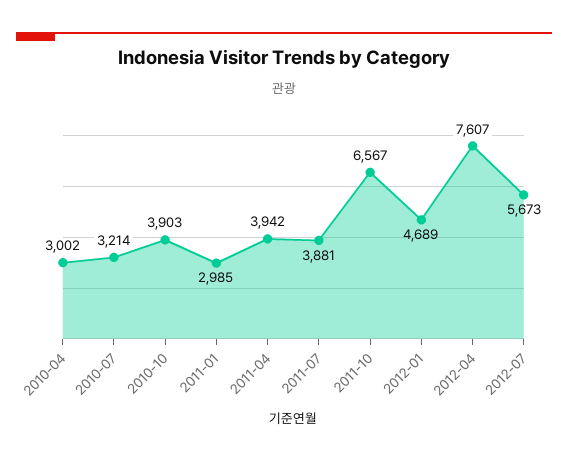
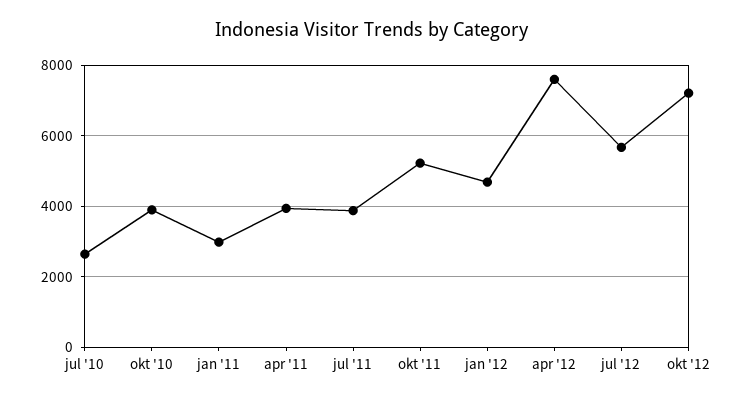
2010-04: 3002 -> none
2010-07: 3214 -> 2600
2011-10: 6567 -> 5200
okt '12: none -> 7200

